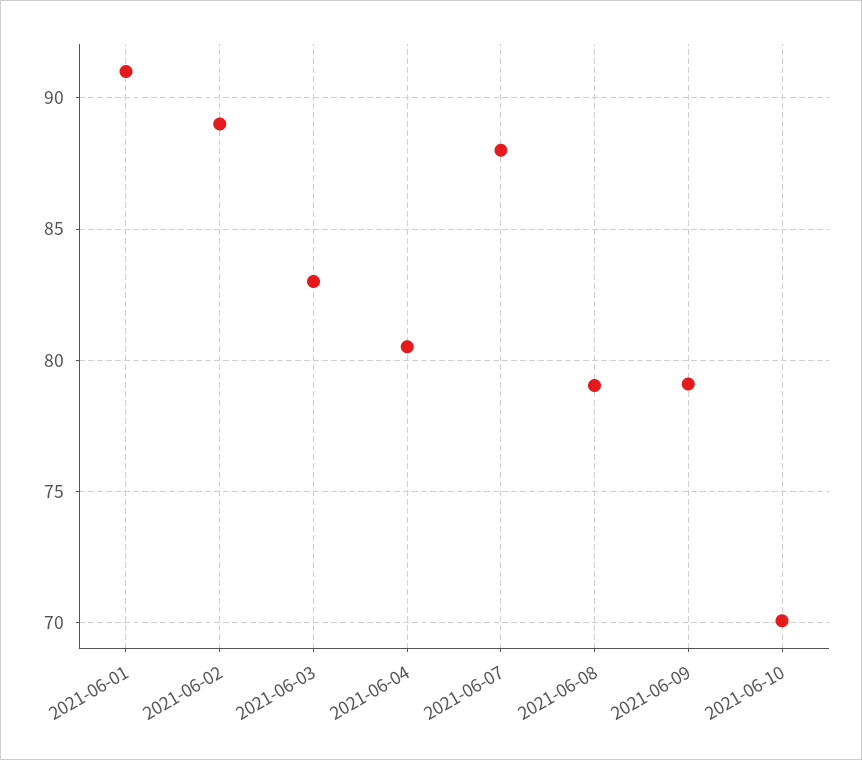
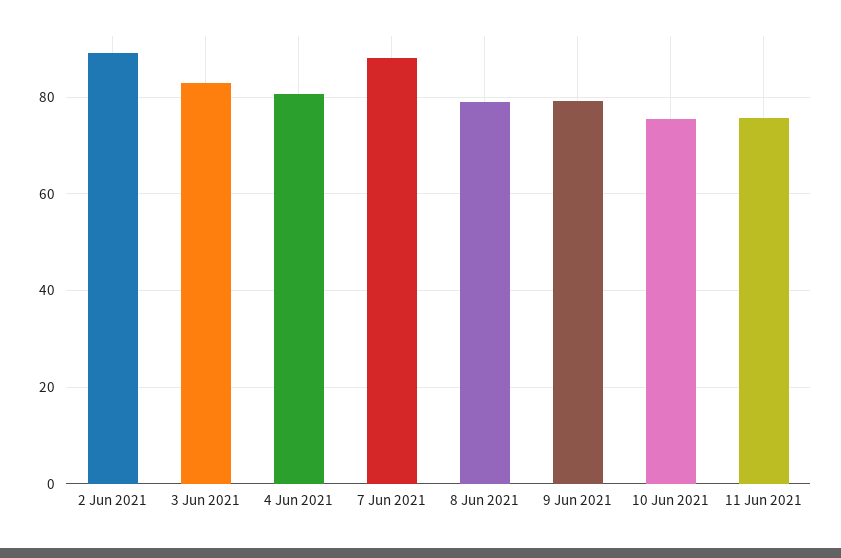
2021-06-01: 91 -> none
2021-06-10: 70 -> 76
11 Jun 2021: none -> 76

